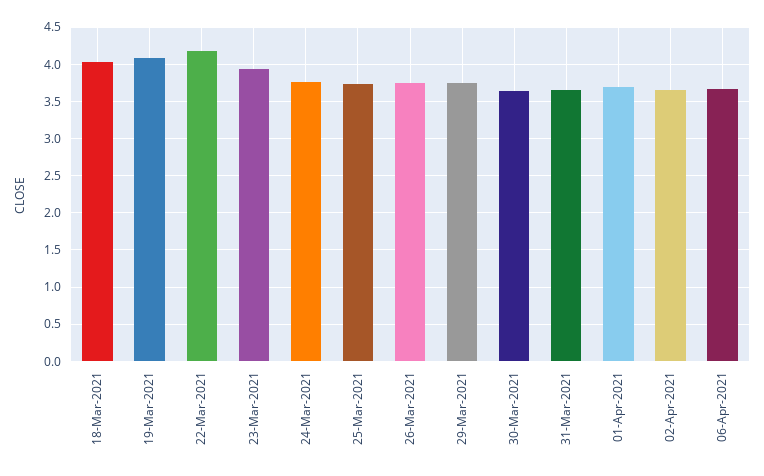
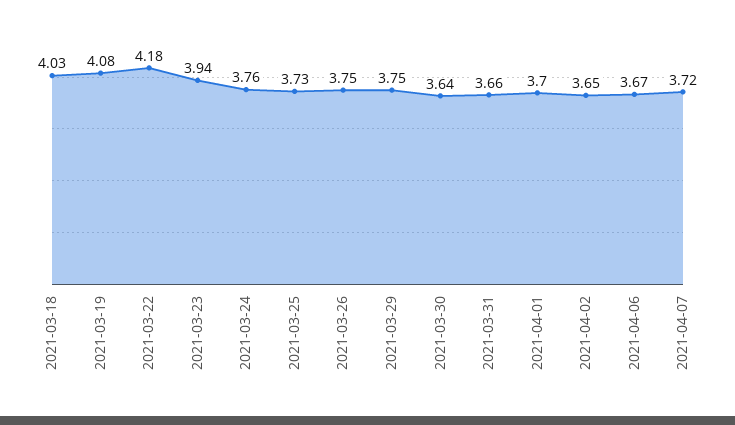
2021-04-07: none -> 3.72

